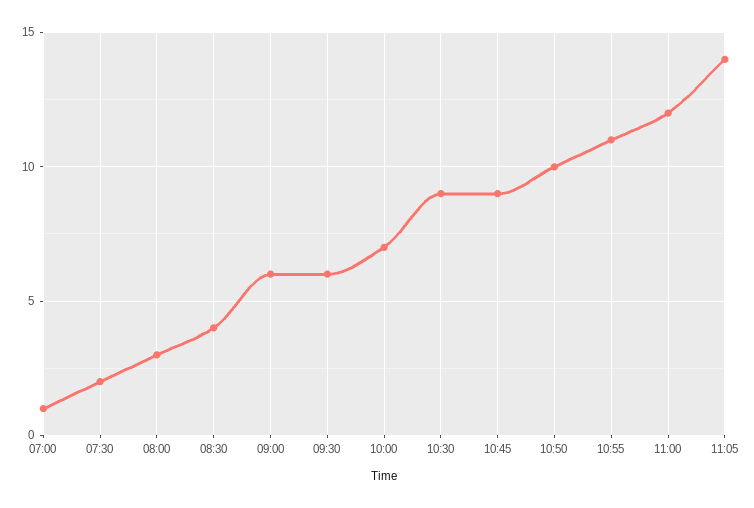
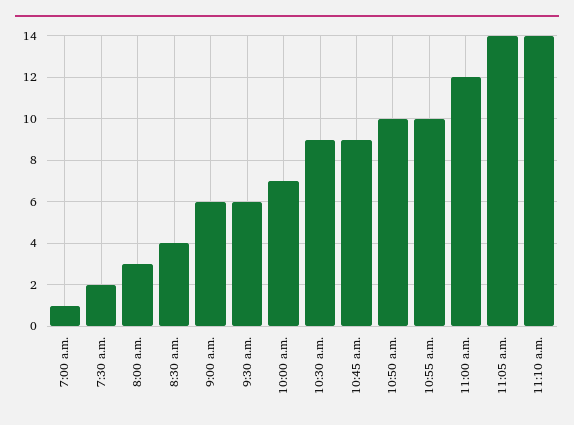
10:55: 11 -> 10
11:10 a.m.: none -> 14

